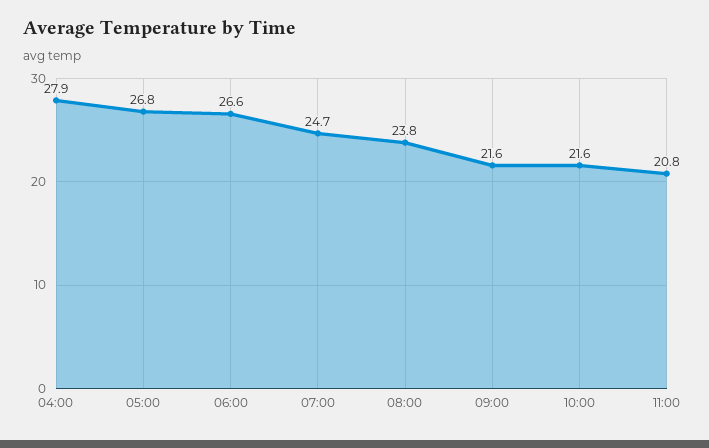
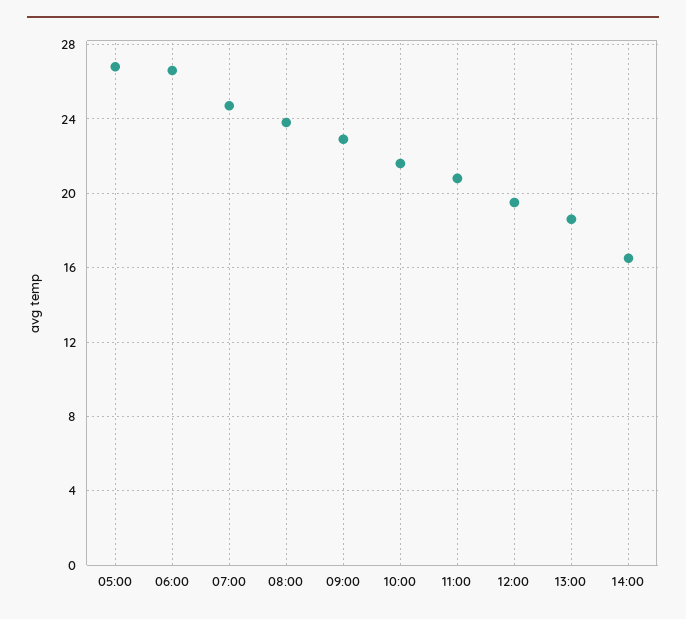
04:00: 27.9 -> none
09:00: 21.6 -> 23
12:00: none -> 19.5
13:00: none -> 18.5
14:00: none -> 16.5

